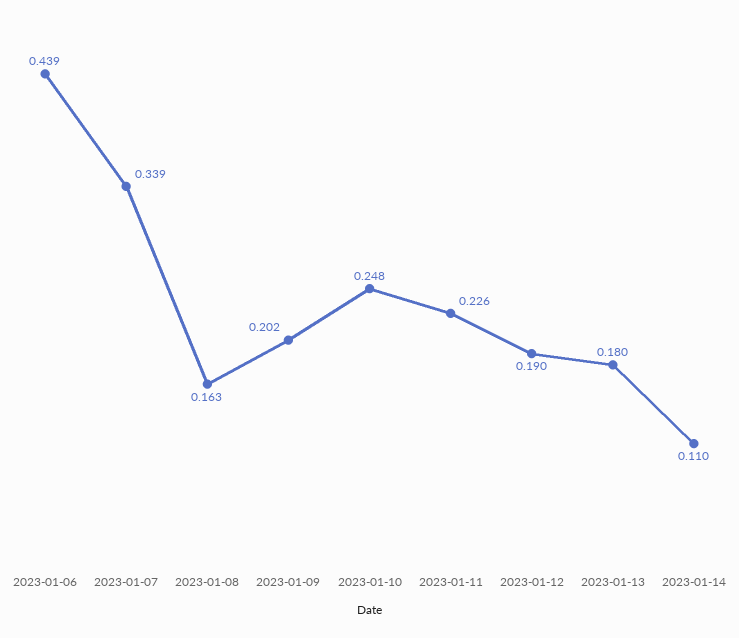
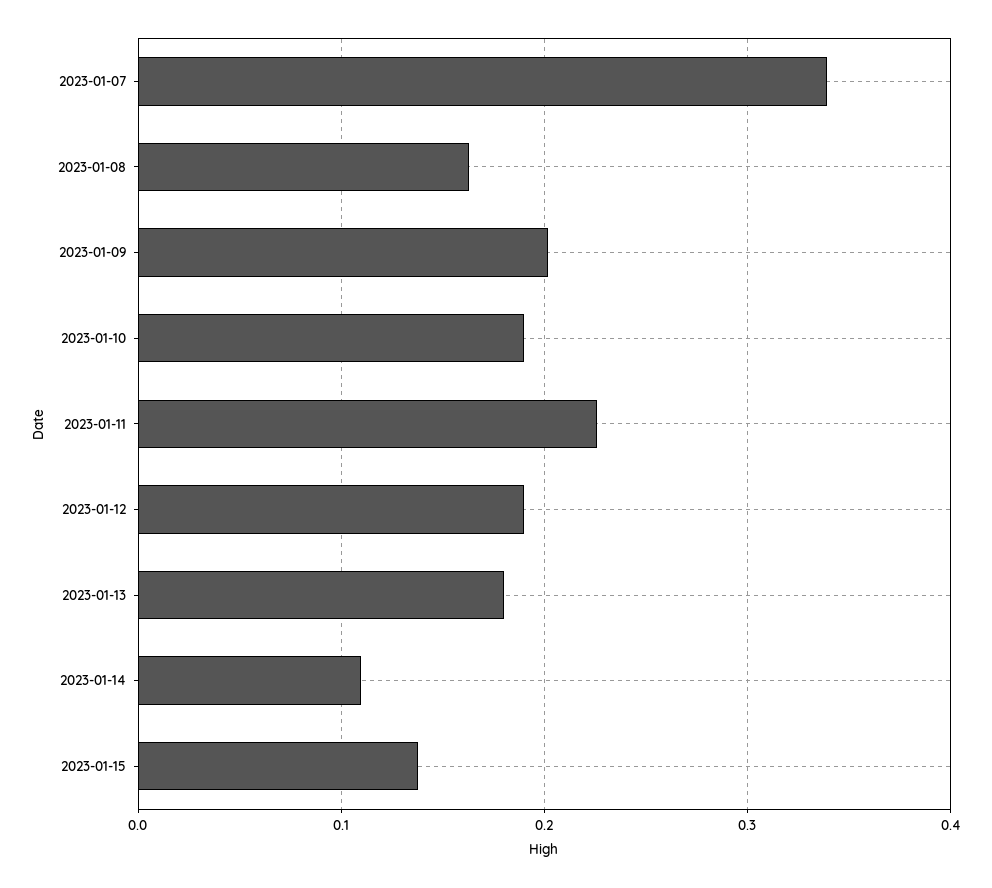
2023-01-06: 0.439 -> none
2023-01-10: 0.248 -> 0.19
2023-01-15: none -> 0.14

